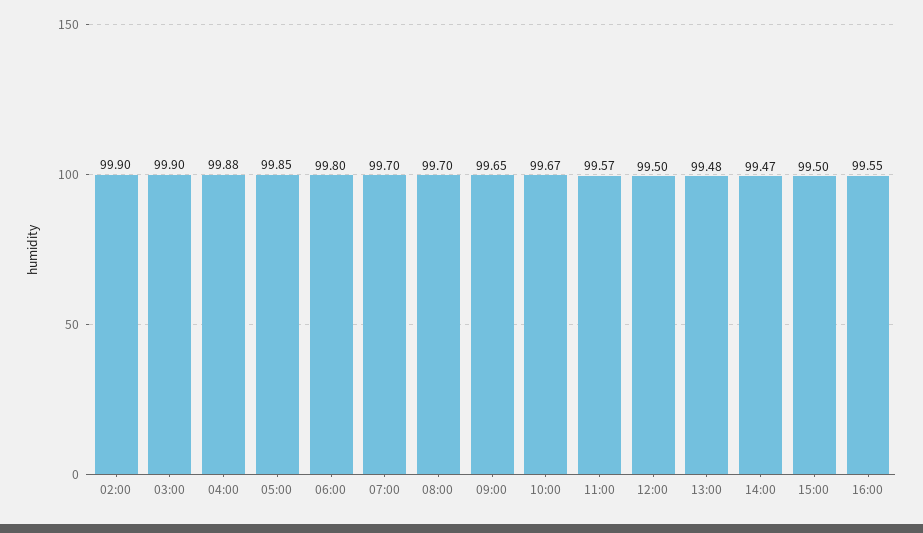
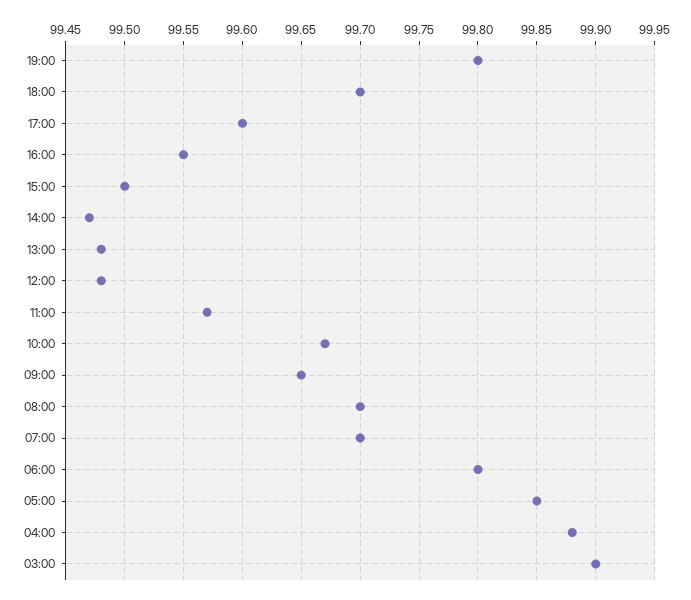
02:00: 99.9 -> none
12:00: 99.5 -> 99.48
19:00: none -> 99.8
18:00: none -> 99.7
17:00: none -> 99.6

